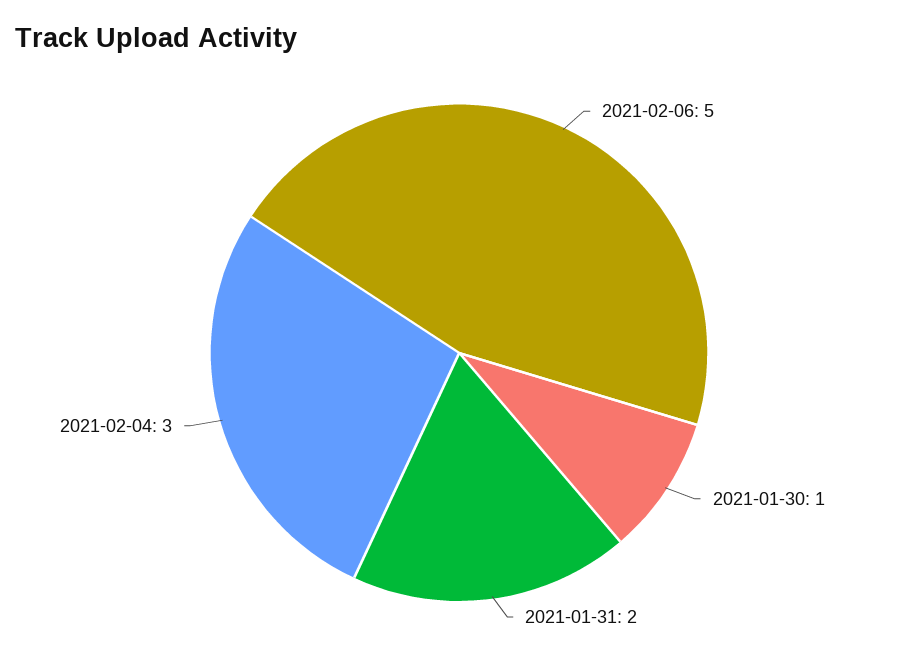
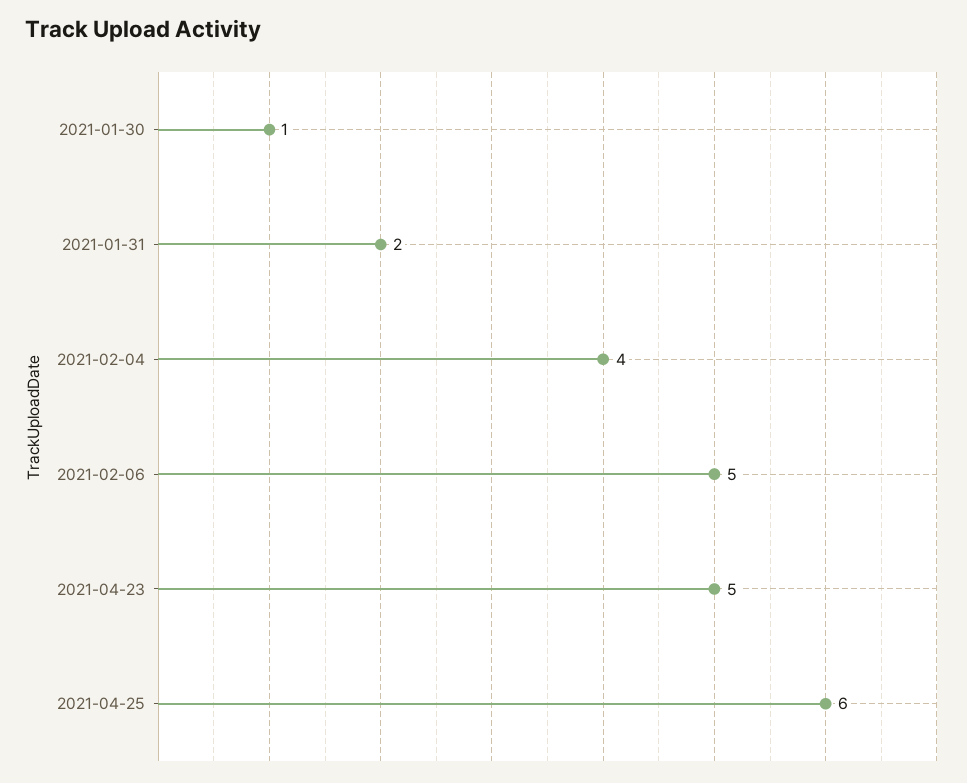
2021-02-04: 3 -> 4
2021-04-23: none -> 5
2021-04-25: none -> 6

